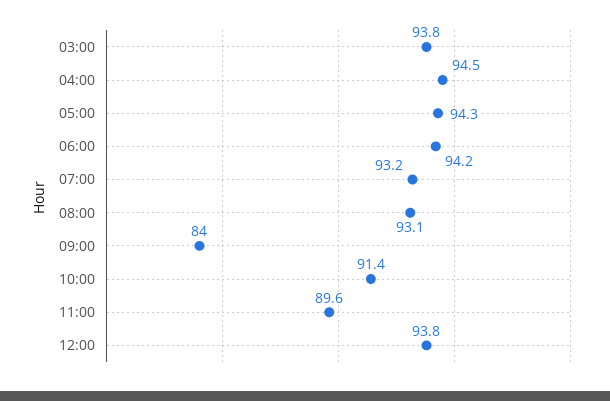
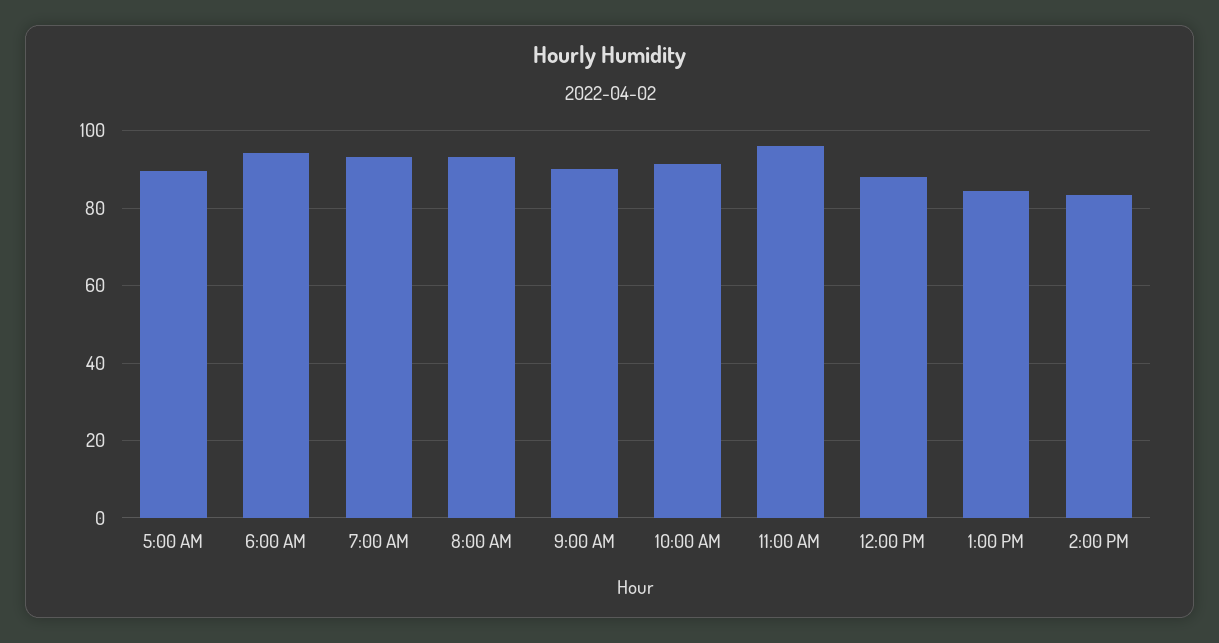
03:00: 93.8 -> none
04:00: 94.5 -> none
05:00: 94.3 -> 90
09:00: 84 -> 90
11:00: 89.6 -> 96
12:00: 93.8 -> 88
1:00 PM: none -> 84
2:00 PM: none -> 84

